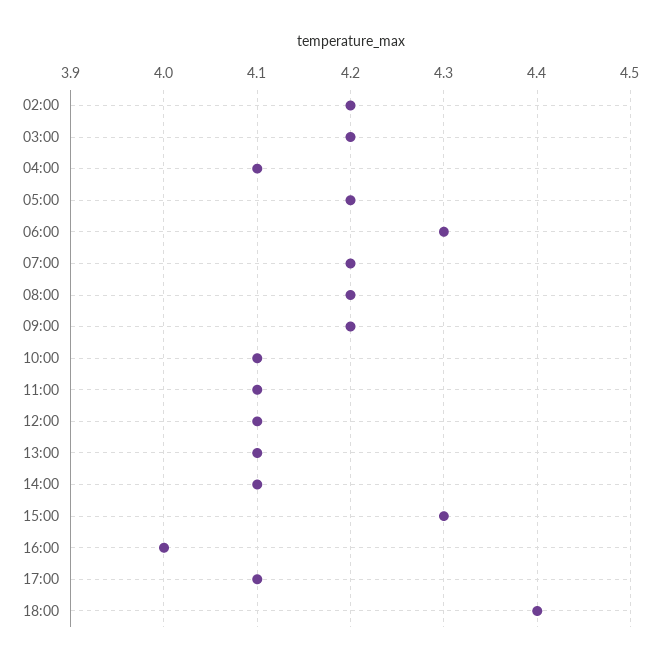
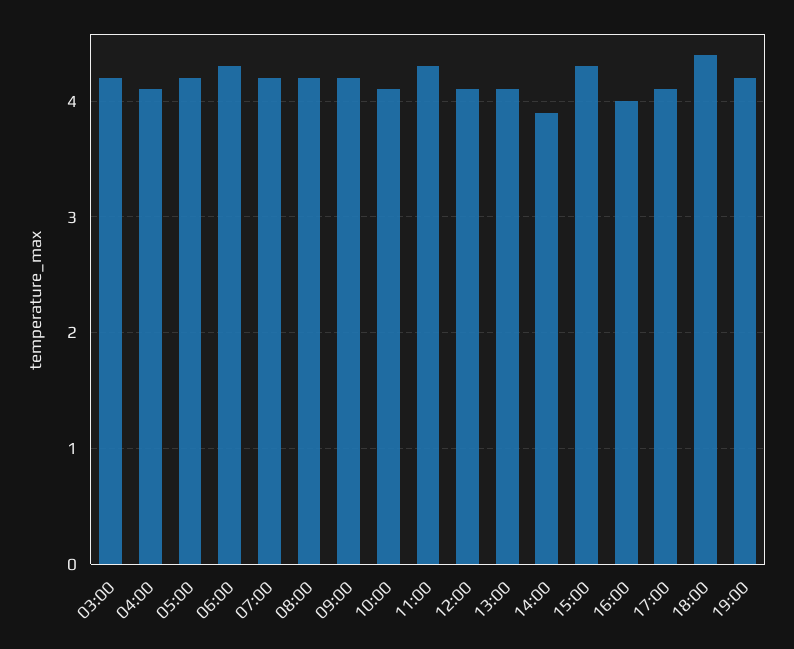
02:00: 4.2 -> none
11:00: 4.1 -> 4.3
14:00: 4.1 -> 3.9
19:00: none -> 4.2

